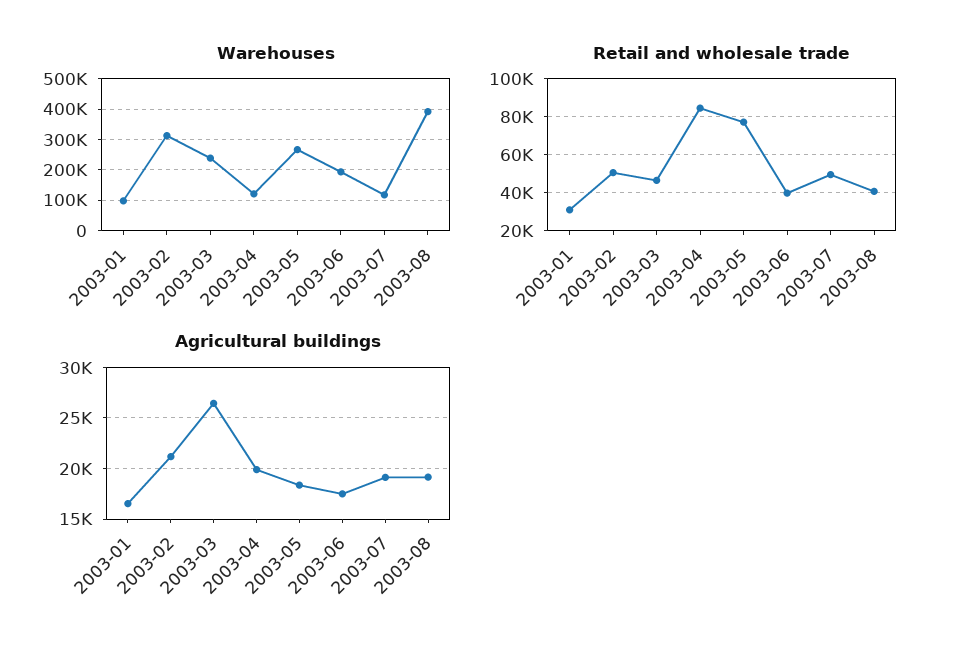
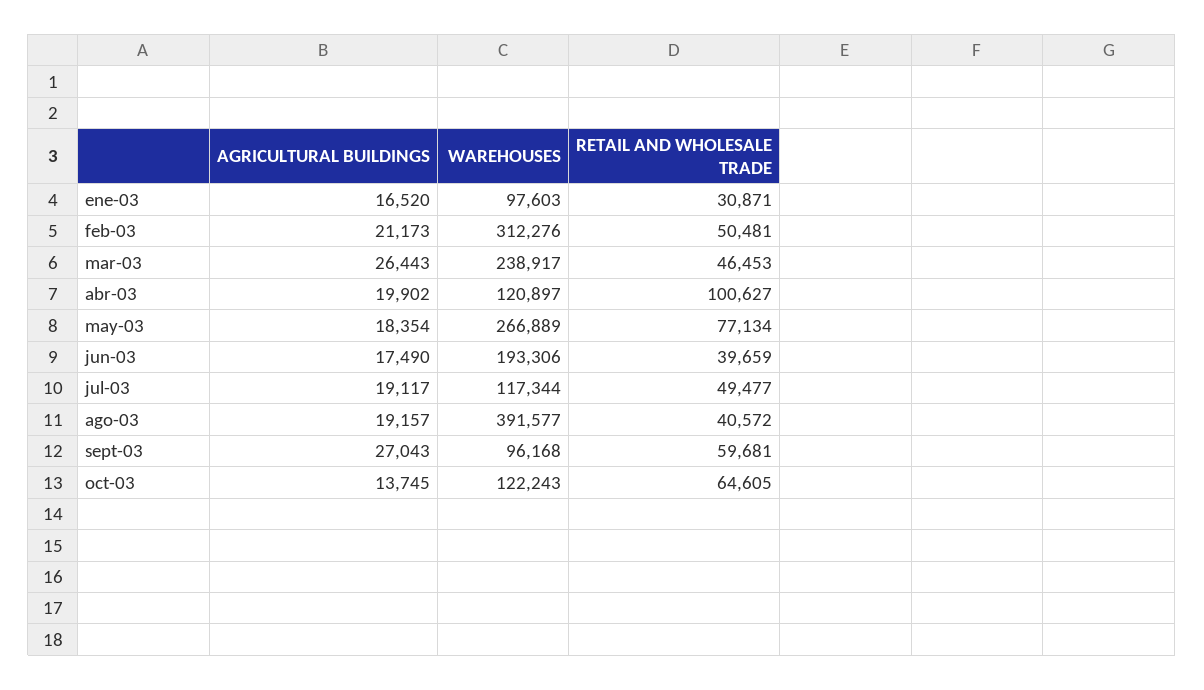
Retail and wholesale trade, 2003-04: 85000 -> 100627
Agricultural buildings, sept-03: none -> 27043
Warehouses, sept-03: none -> 96168
Retail and wholesale trade, sept-03: none -> 59681
Agricultural buildings, oct-03: none -> 13745
Warehouses, oct-03: none -> 122243
Retail and wholesale trade, oct-03: none -> 64605

